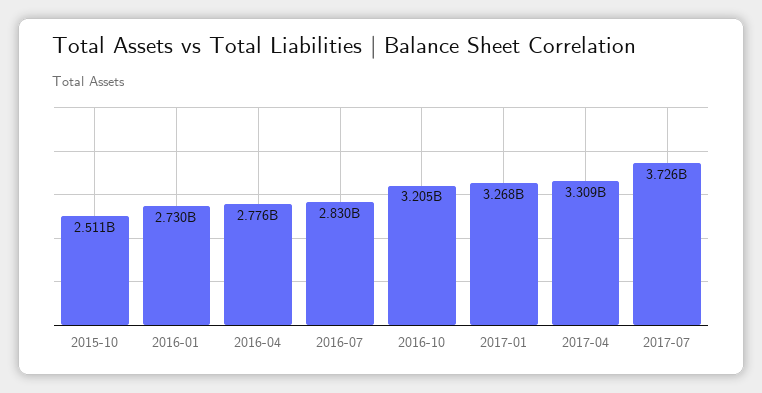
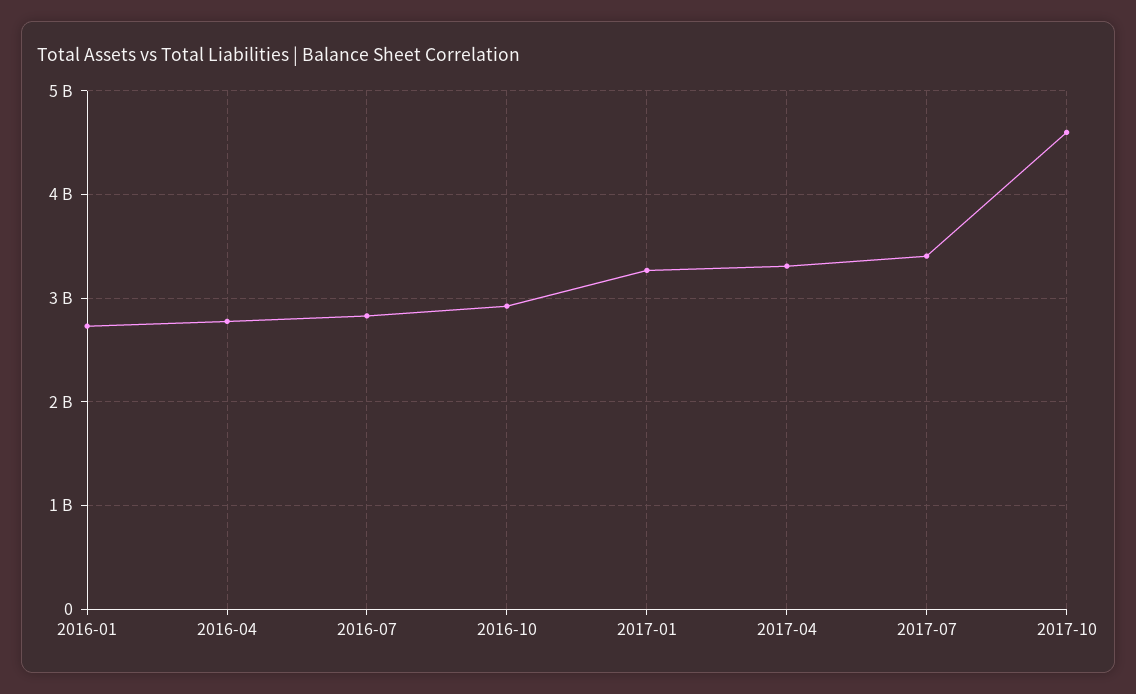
2015-10: 2511000000 -> none
2016-10: 3205000000 -> 2900000000
2017-07: 3726000000 -> 3400000000
2017-10: none -> 4600000000

